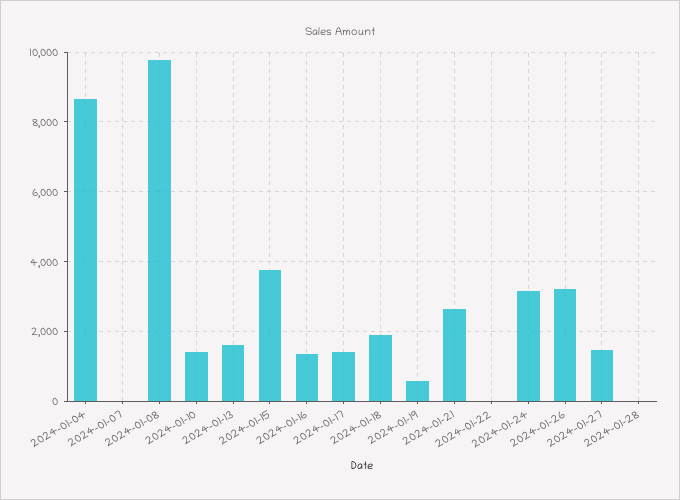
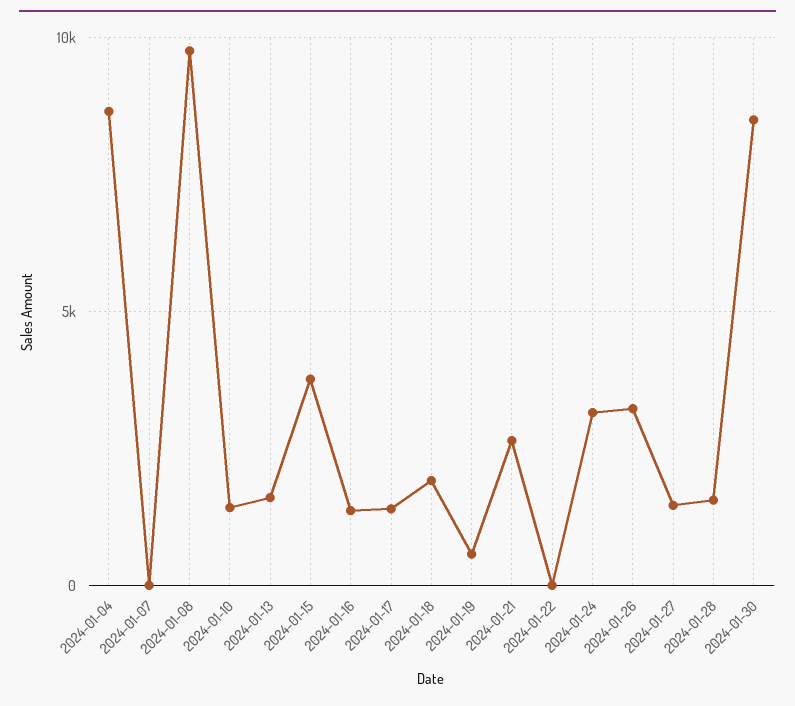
2024-01-28: 0 -> 1500
2024-01-30: none -> 8500

